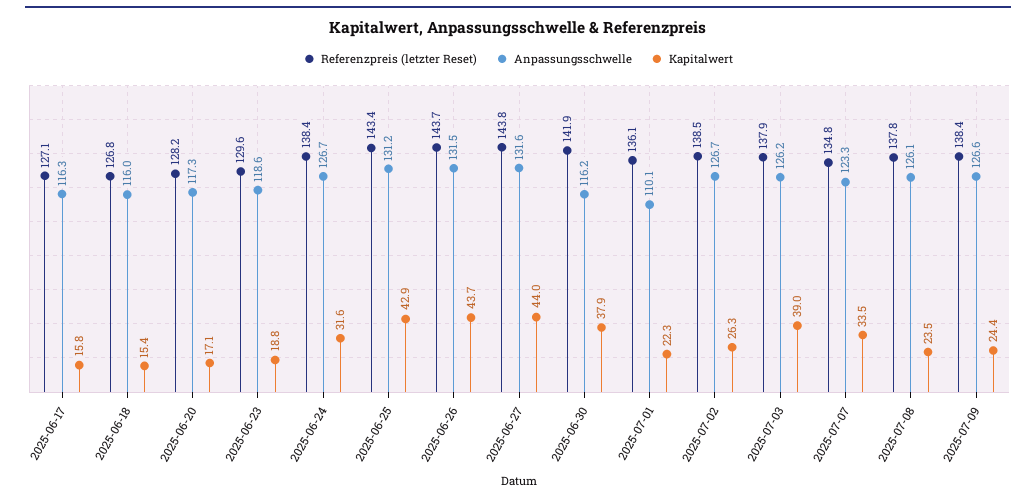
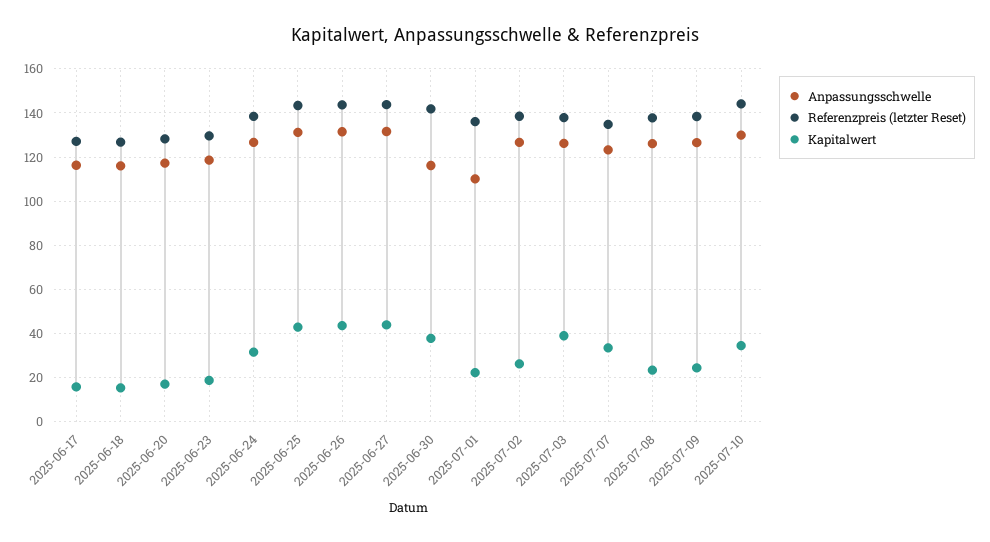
Anpassungsschwelle, 2025-07-10: none -> 130
Referenzpreis (letzter Reset), 2025-07-10: none -> 145
Kapitalwert, 2025-07-10: none -> 35

